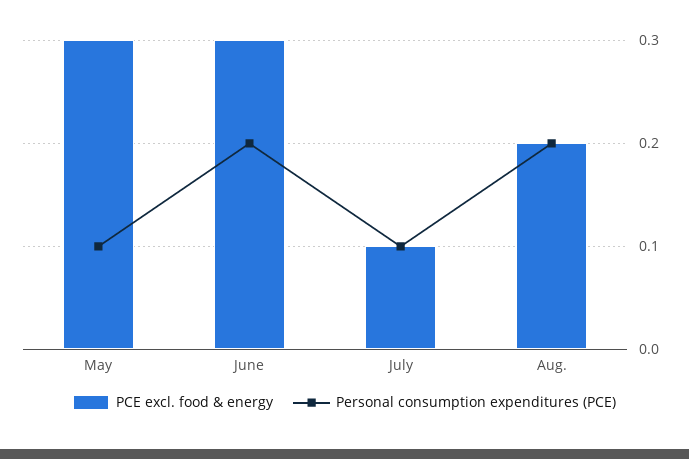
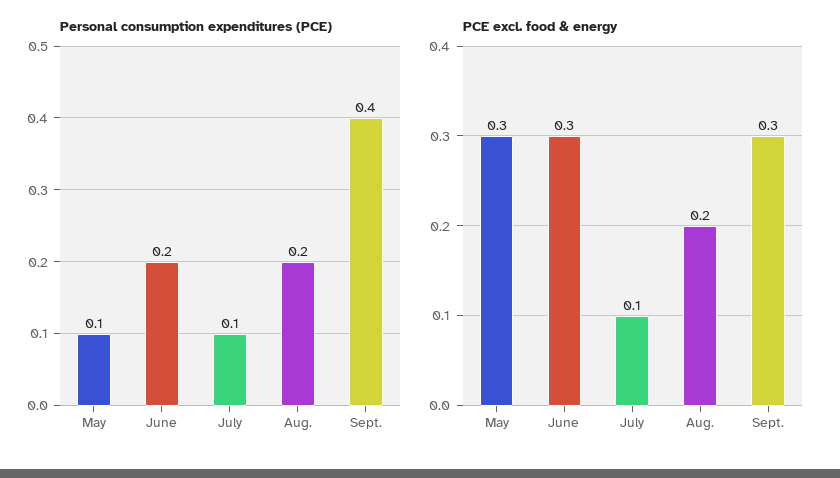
Personal consumption expenditures (PCE), Sept.: none -> 0.4
PCE excl. food & energy, Sept.: none -> 0.3

